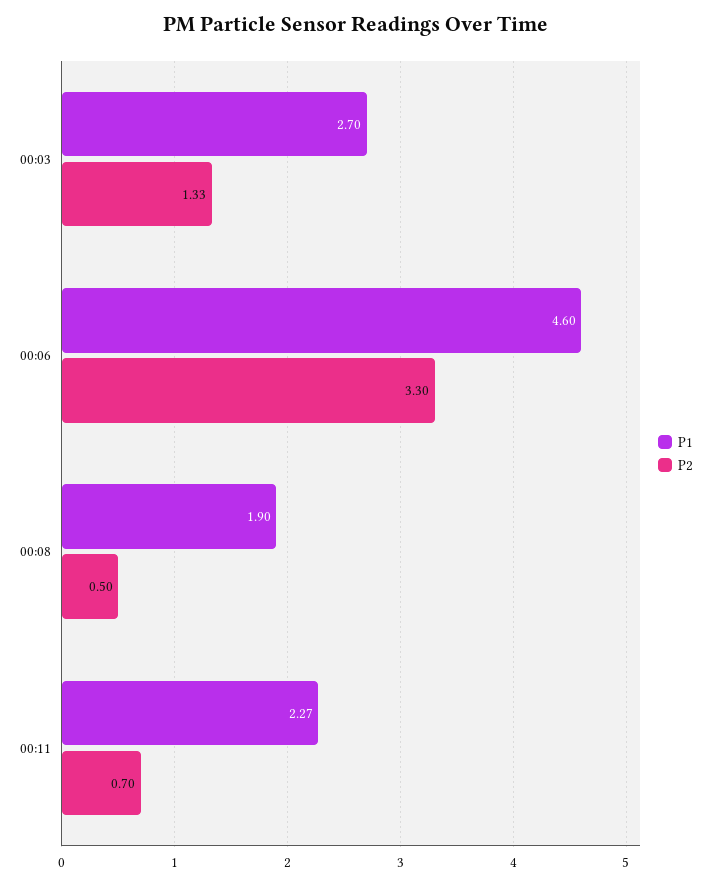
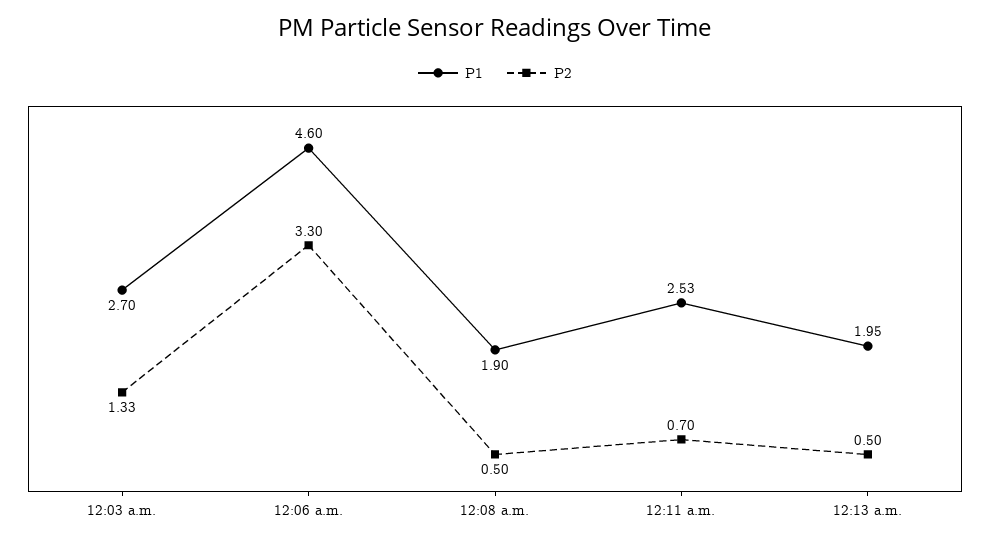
P1, 00:11: 2.27 -> 2.53
P1, 12:13 a.m.: none -> 1.95
P2, 12:13 a.m.: none -> 0.5

